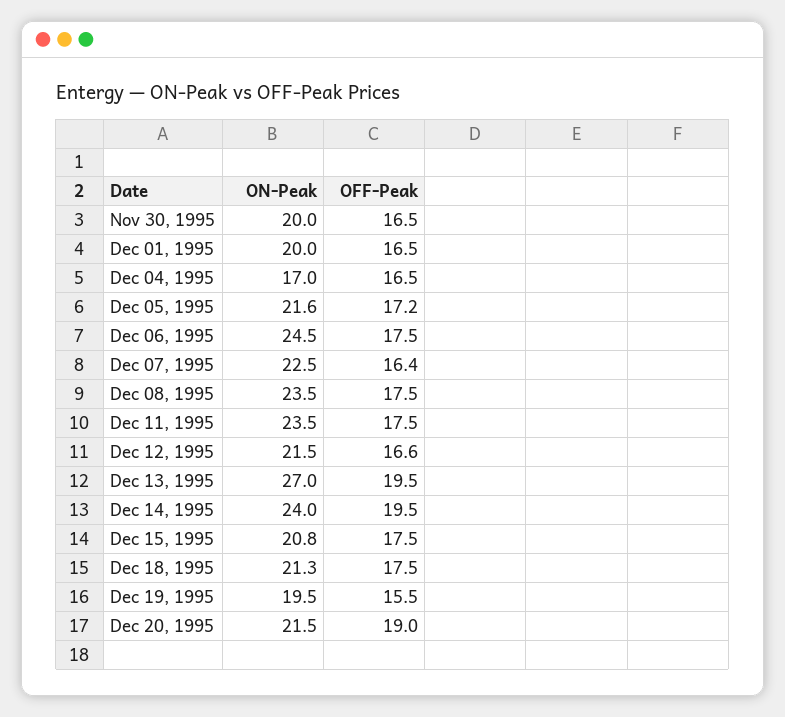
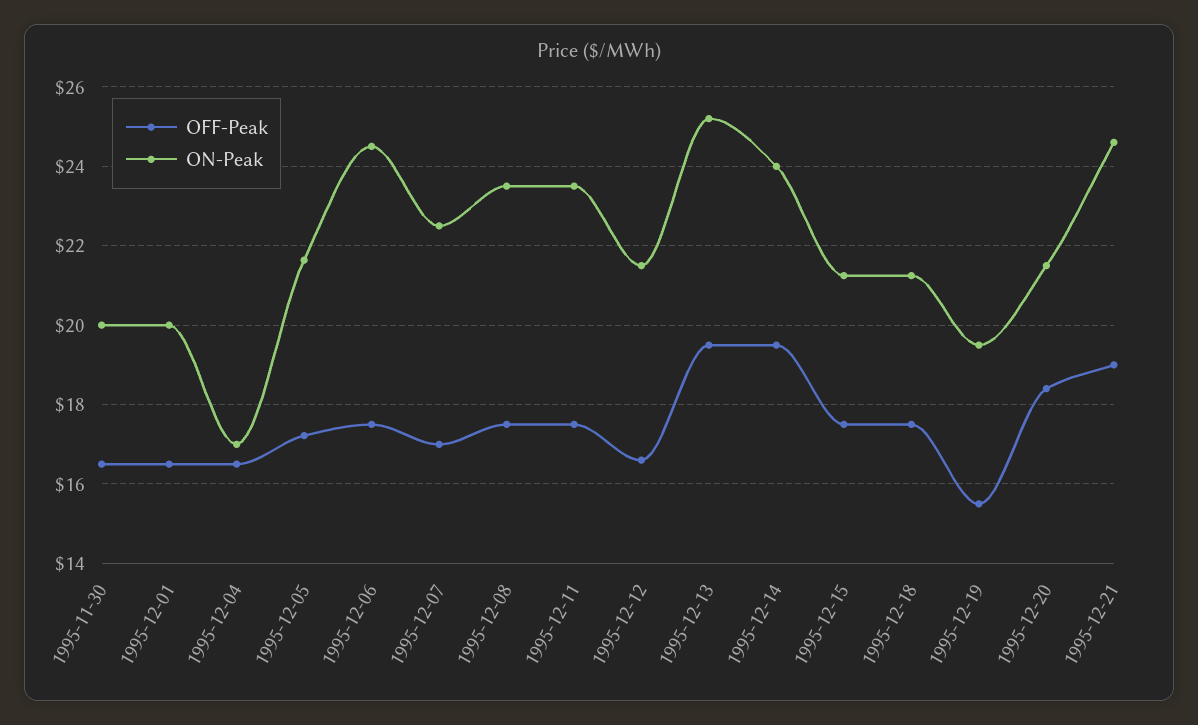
OFF-Peak, Dec 07, 1995: 16.4 -> 17
ON-Peak, Dec 13, 1995: 27 -> 25.2
ON-Peak, Dec 15, 1995: 20.8 -> 21.2
OFF-Peak, Dec 20, 1995: 19 -> 18.4
OFF-Peak, 1995-12-21: none -> 19
ON-Peak, 1995-12-21: none -> 24.6

